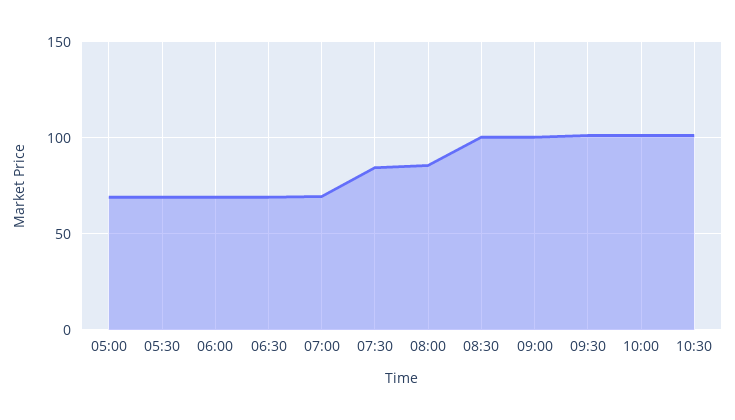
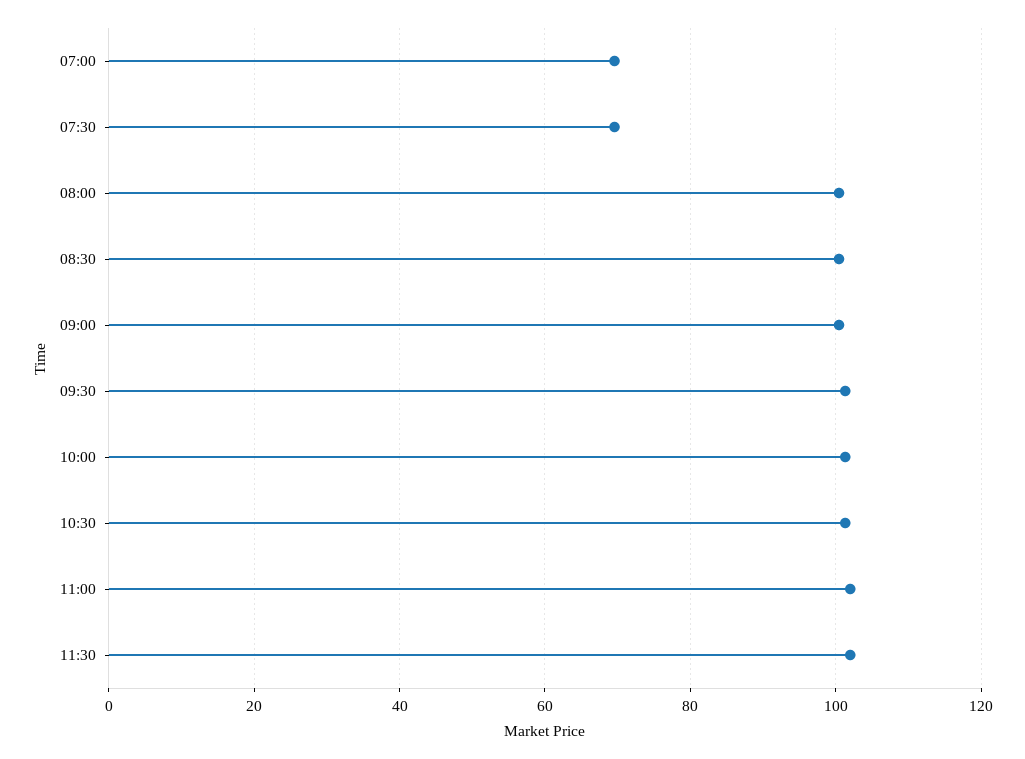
05:00: 70 -> none
05:30: 70 -> none
06:00: 70 -> none
06:30: 70 -> none
07:30: 85 -> 70
08:00: 85 -> 100
11:00: none -> 102
11:30: none -> 102

